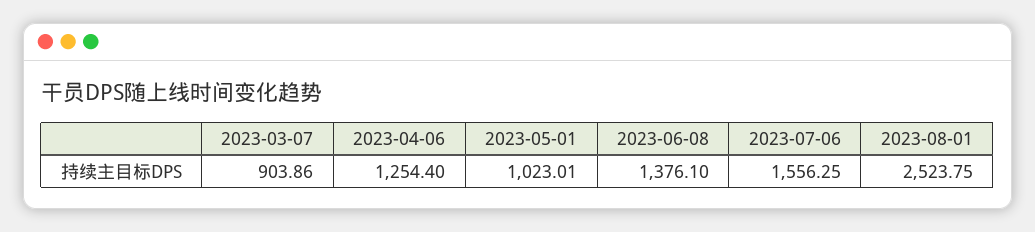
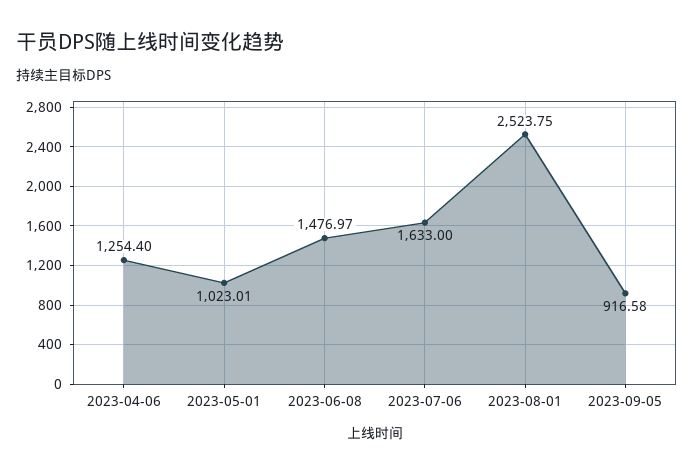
2023-03-07: 903.86 -> none
2023-06-08: 1376.1 -> 1476.97
2023-07-06: 1556.25 -> 1633
2023-09-05: none -> 916.58

